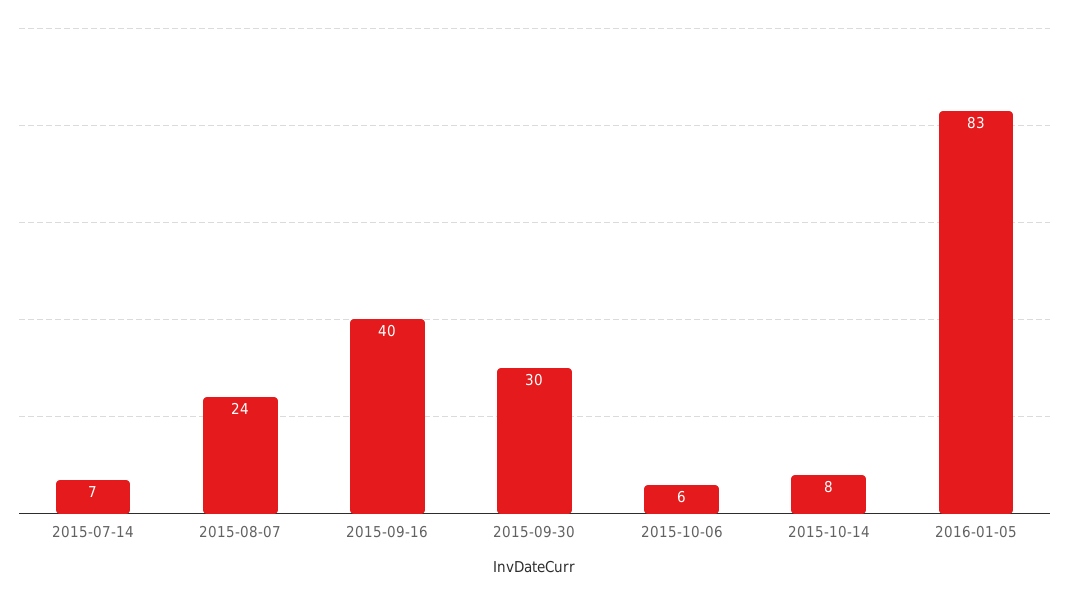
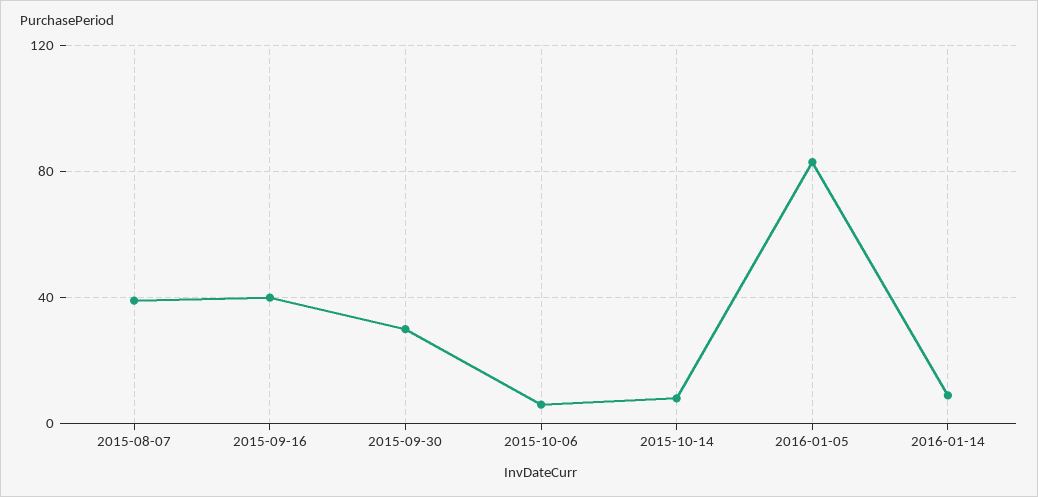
2015-07-14: 7 -> none
2015-08-07: 24 -> 40
2016-01-14: none -> 10

